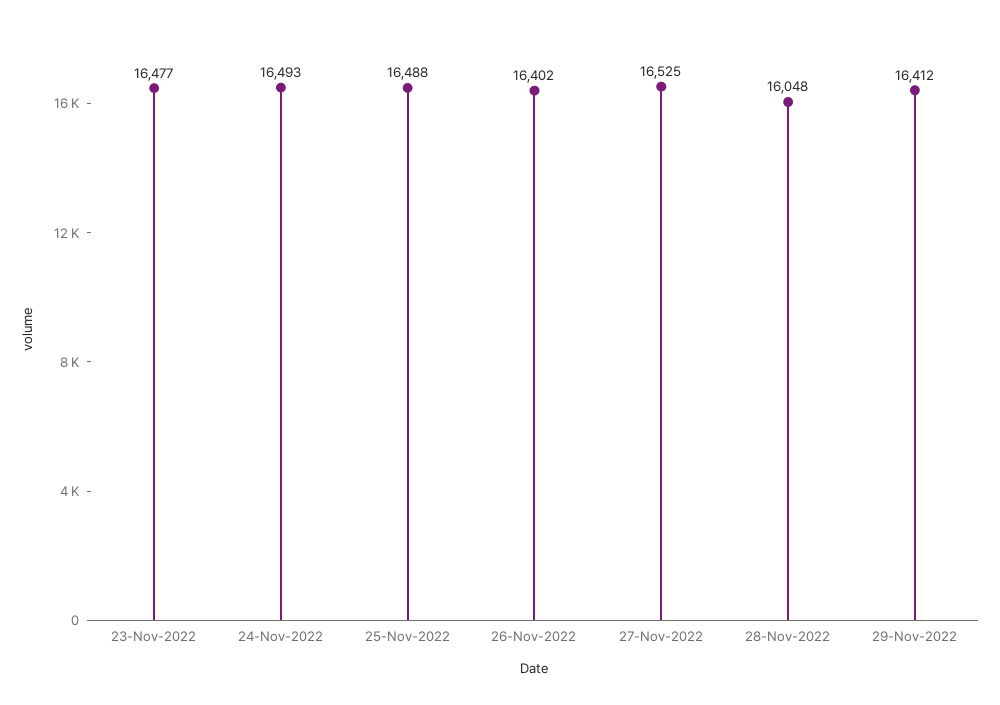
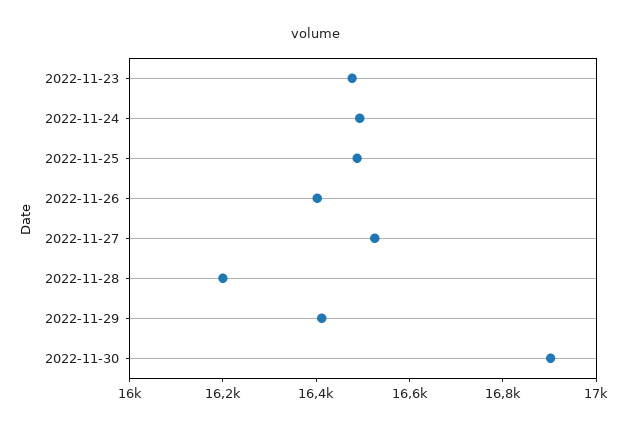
28-Nov-2022: 16048 -> 16200
2022-11-30: none -> 16900

